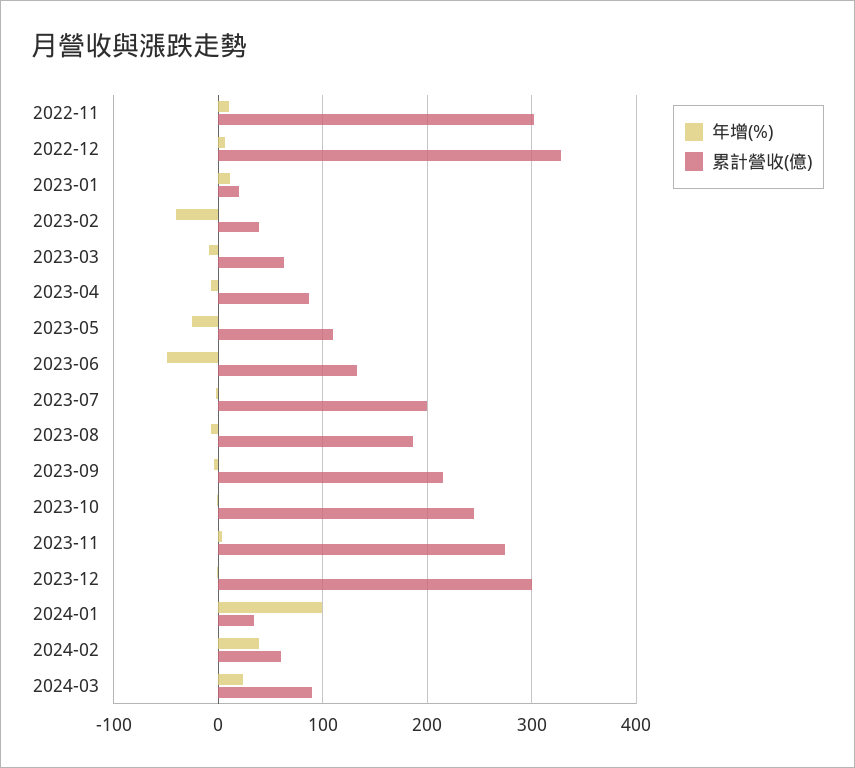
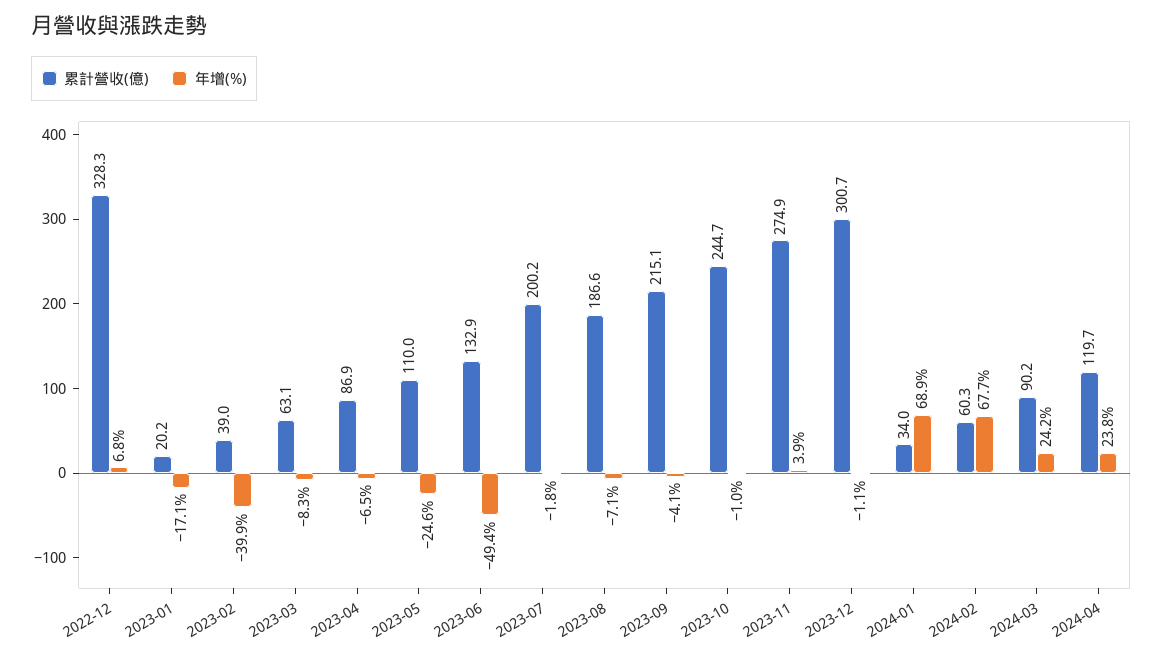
年增(%), 2022-11: 10 -> none
累計營收(億), 2022-11: 300 -> none
年增(%), 2023-01: 10 -> -17.1
年增(%), 2024-01: 100 -> 68.9
年增(%), 2024-02: 40 -> 67.7
累計營收(億), 2024-04: none -> 119.7
年增(%), 2024-04: none -> 23.8

